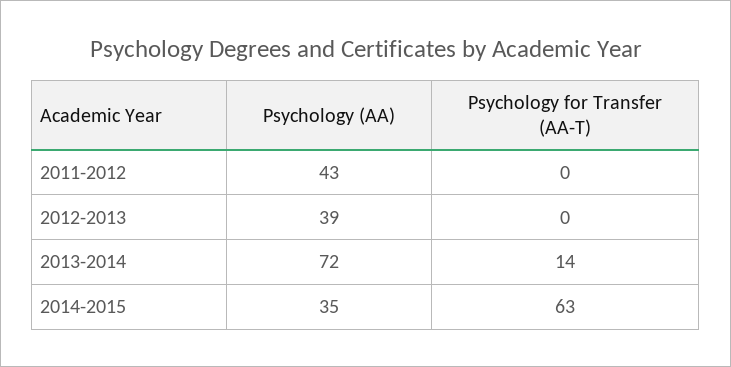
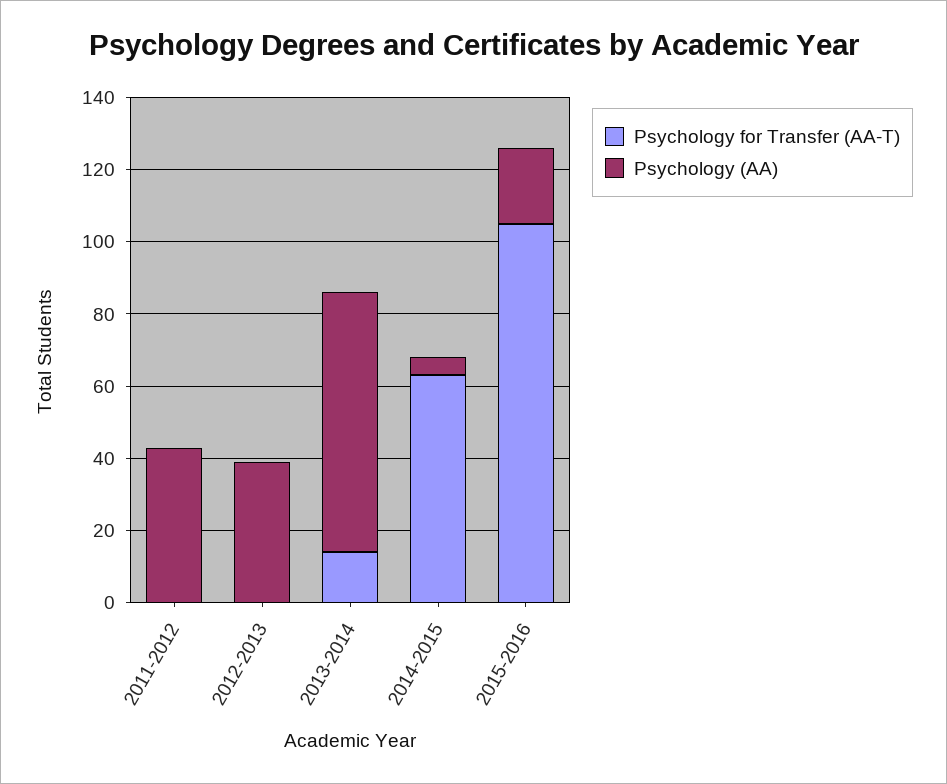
Psychology (AA), 2014-2015: 35 -> 5
Psychology for Transfer (AA-T), 2015-2016: none -> 105
Psychology (AA), 2015-2016: none -> 20

